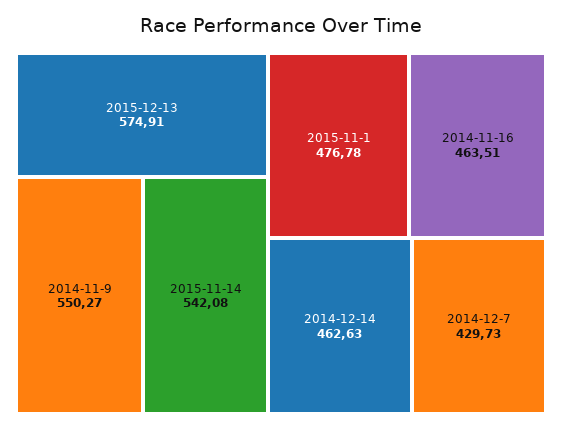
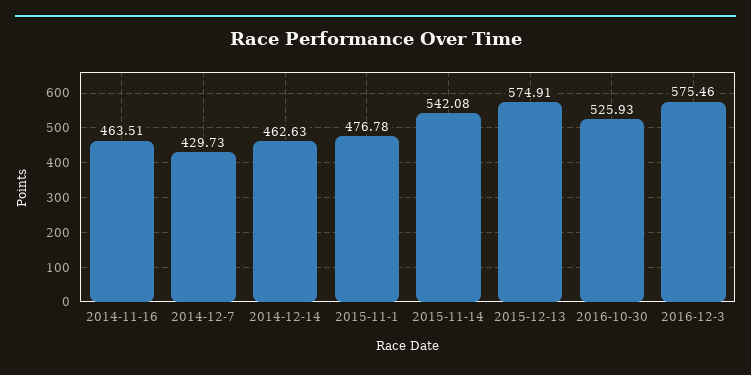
2014-11-9: 550.27 -> none
2016-10-30: none -> 525.93
2016-12-3: none -> 575.46

